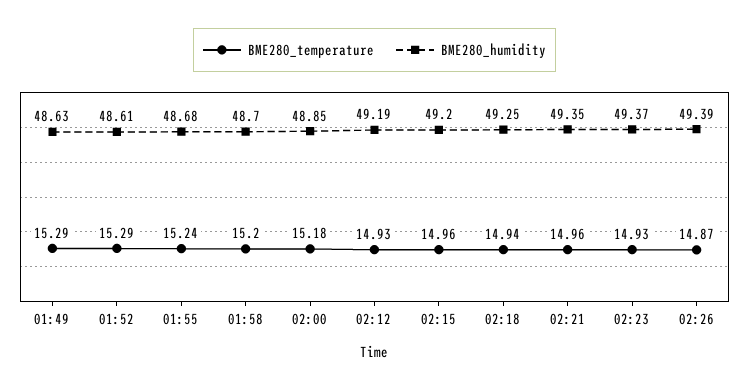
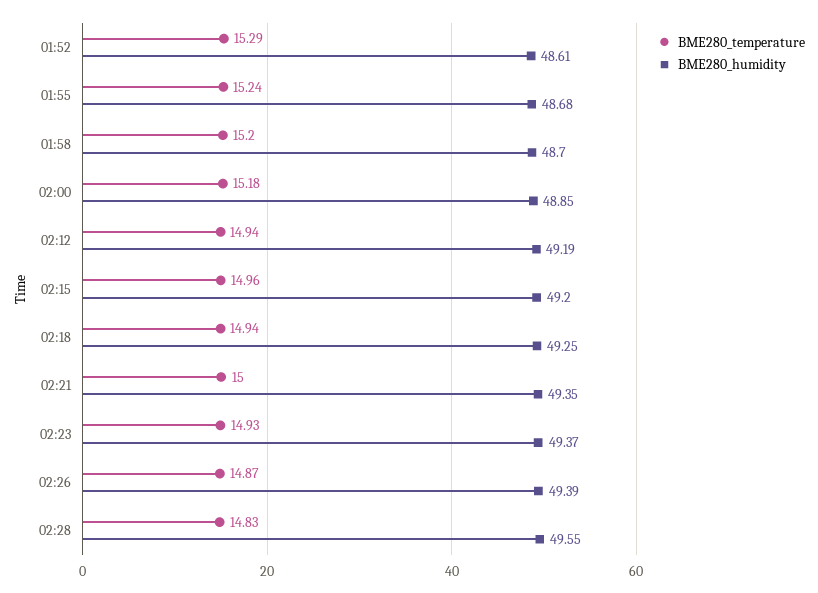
BME280_temperature, 01:49: 15.29 -> none
BME280_humidity, 01:49: 48.63 -> none
BME280_temperature, 02:12: 14.93 -> 14.94
BME280_temperature, 02:21: 14.96 -> 15
BME280_temperature, 02:28: none -> 14.83
BME280_humidity, 02:28: none -> 49.55

